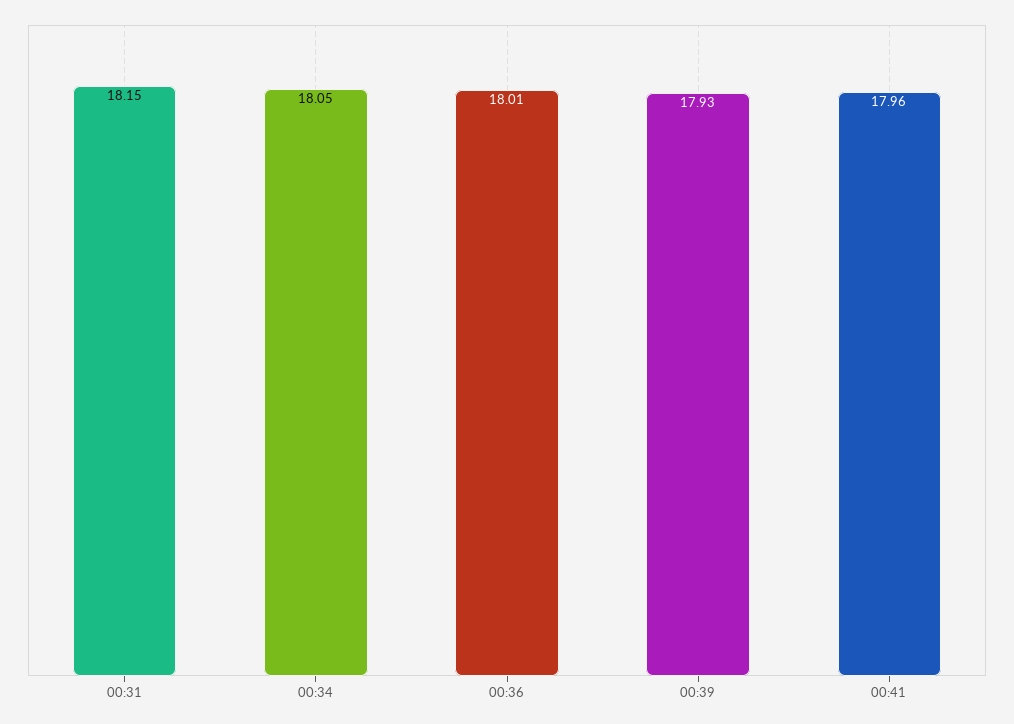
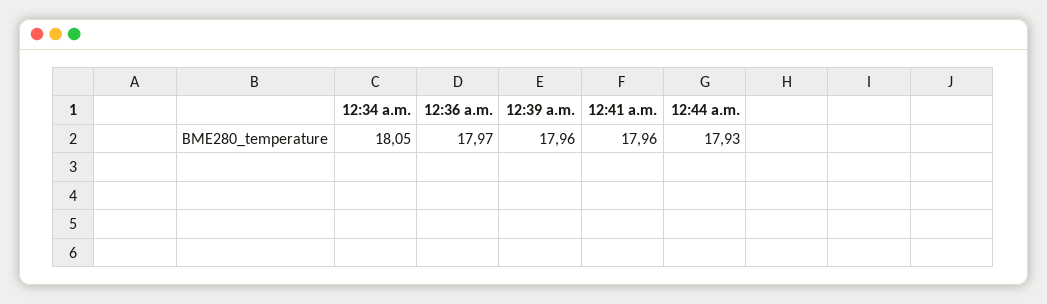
00:31: 18.15 -> none
00:36: 18.01 -> 17.97
00:39: 17.93 -> 17.96
12:44 a.m.: none -> 17.93

